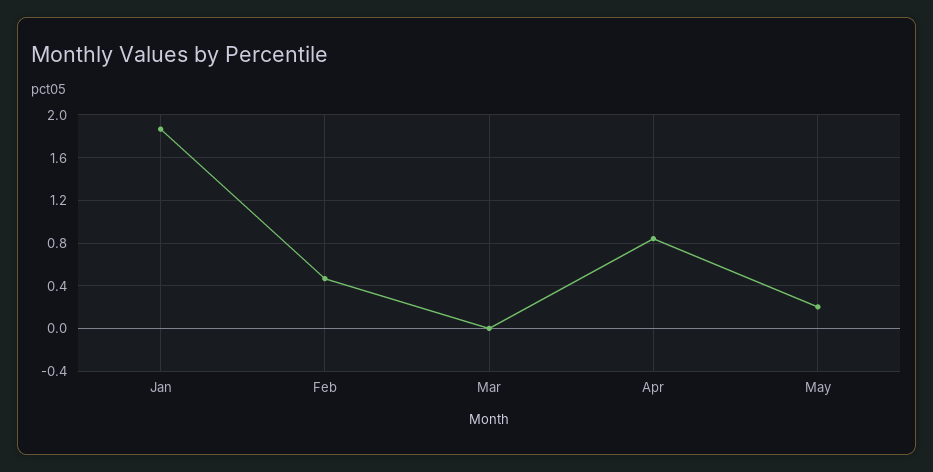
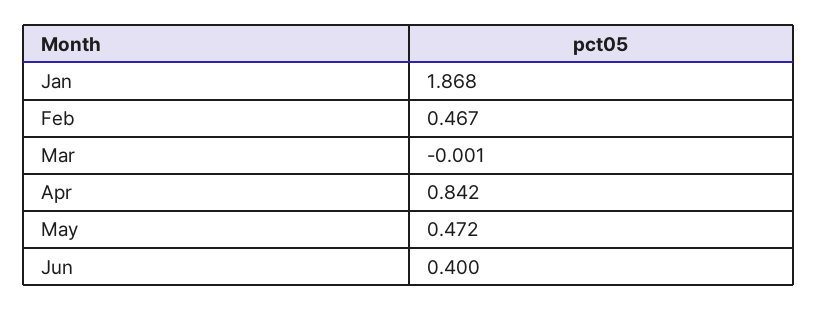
May: 0.2 -> 0.472
Jun: none -> 0.4

